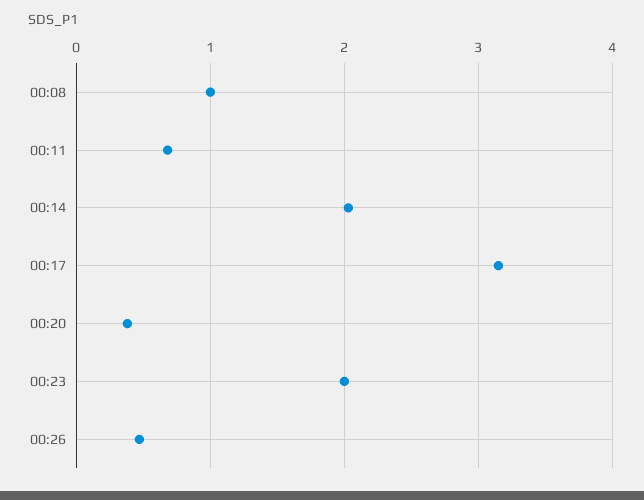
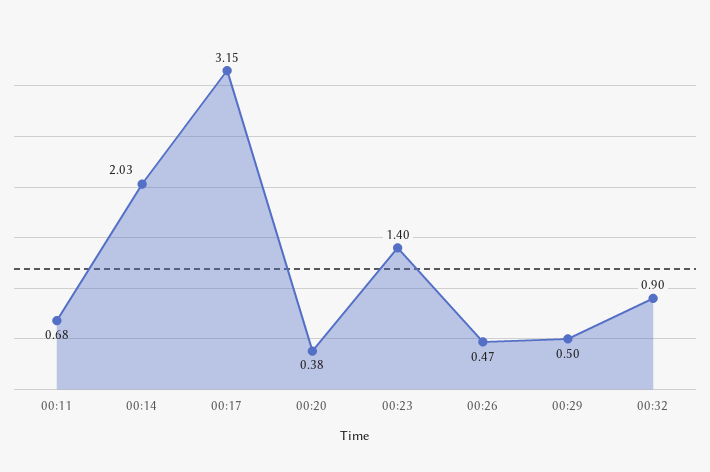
00:08: 1 -> none
00:23: 2 -> 1.4
00:29: none -> 0.5
00:32: none -> 0.9

